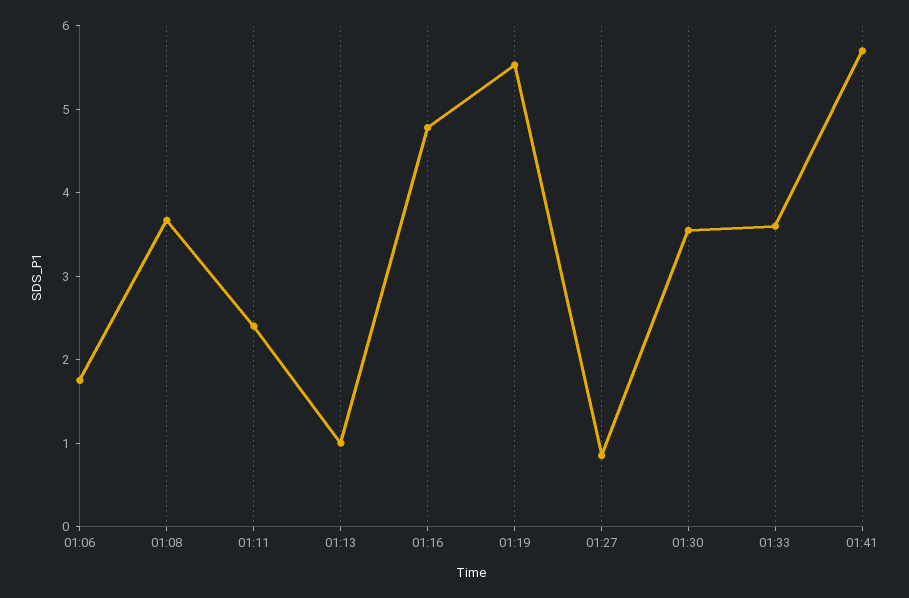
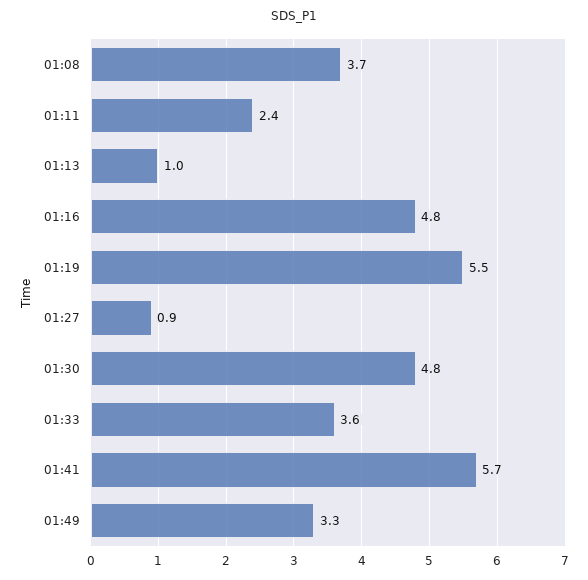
01:06: 1.8 -> none
01:30: 3.6 -> 4.8
01:49: none -> 3.3

